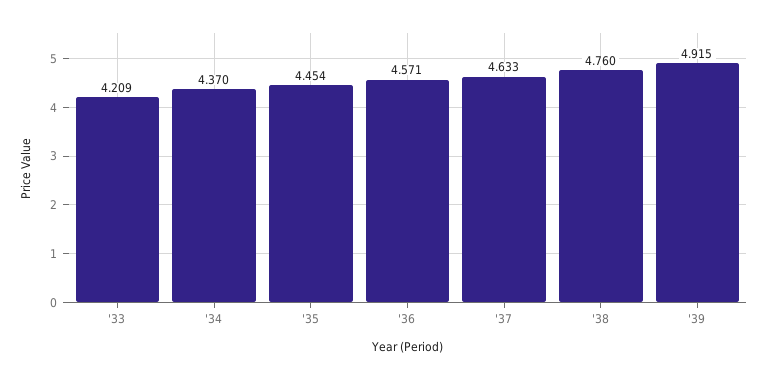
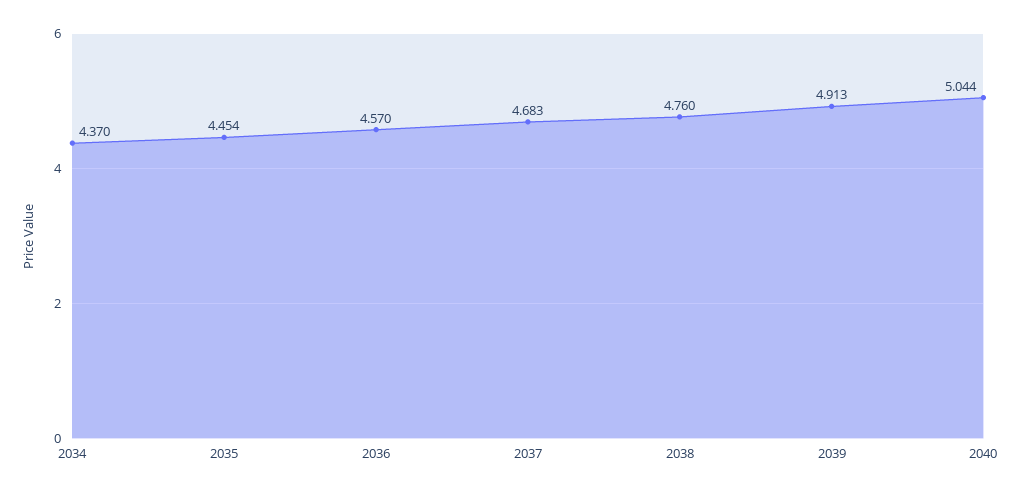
'33: 4.209 -> none
'36: 4.571 -> 4.57
'37: 4.633 -> 4.683
'39: 4.915 -> 4.913
2040: none -> 5.044

